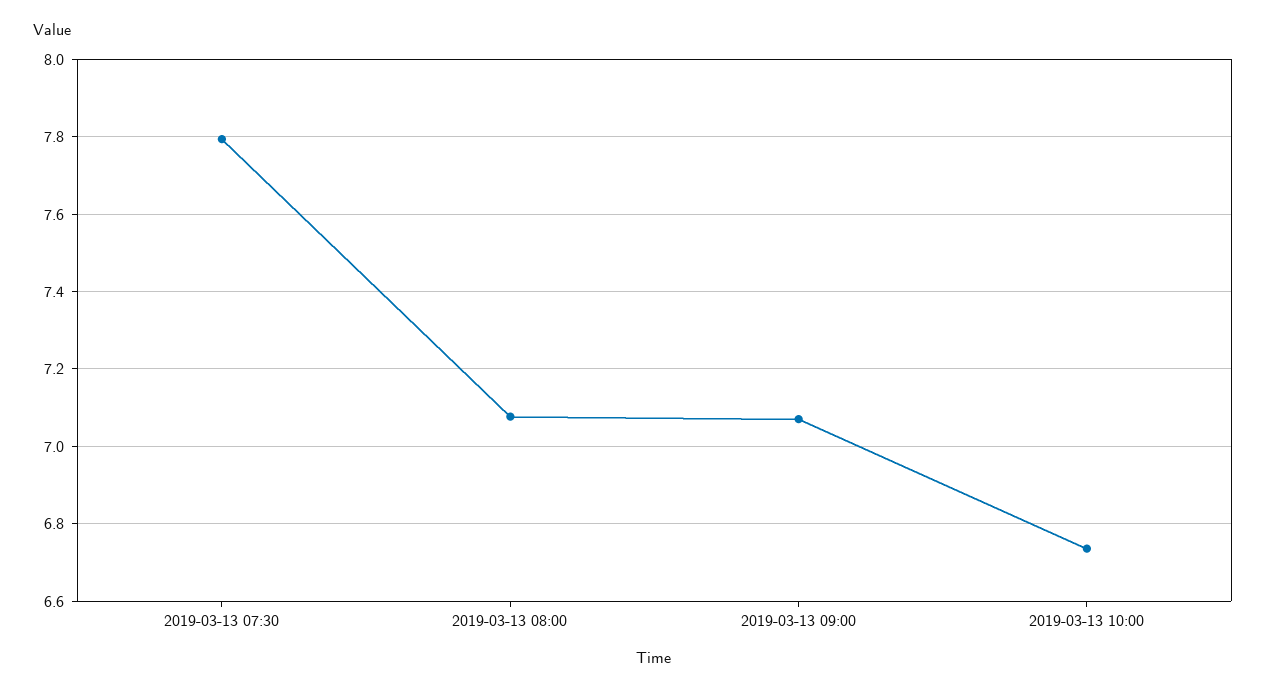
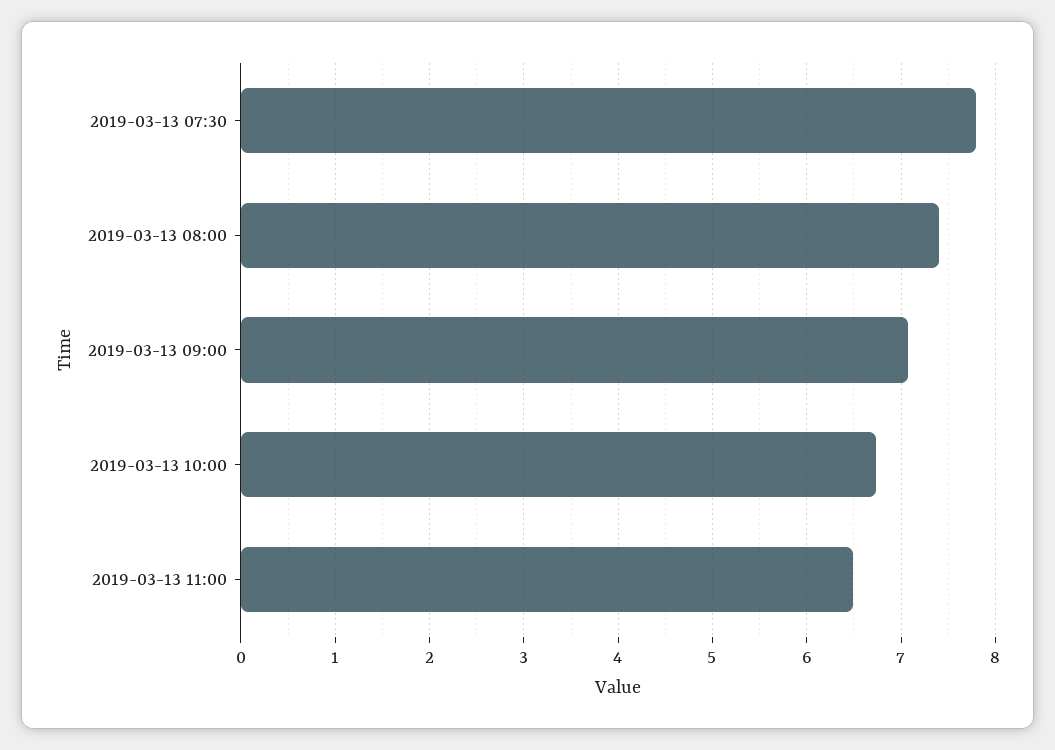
2019-03-13 08:00: 7.08 -> 7.4
2019-03-13 11:00: none -> 6.5

